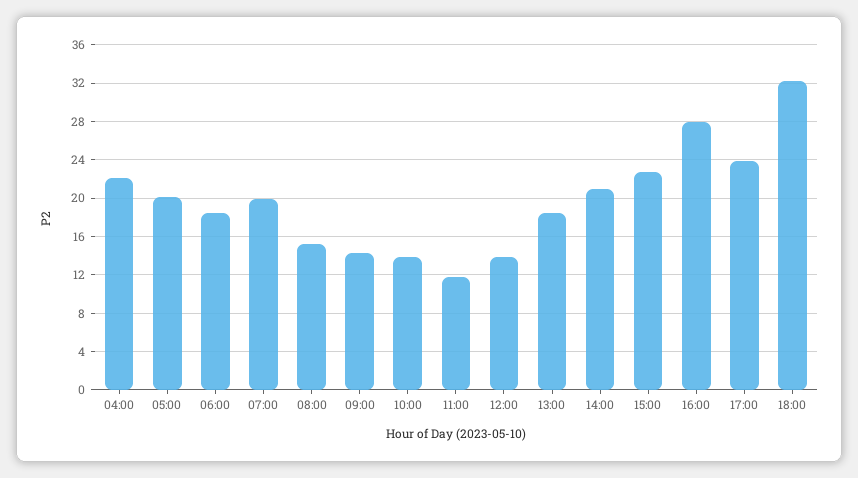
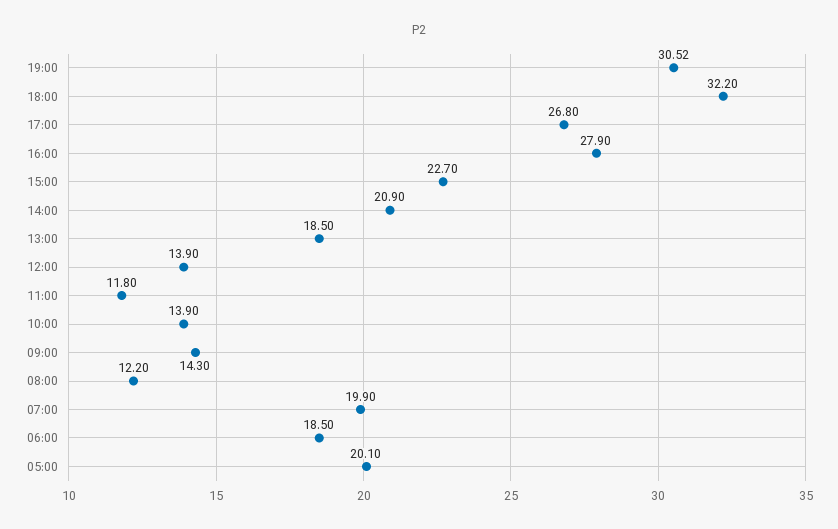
04:00: 22 -> none
08:00: 15 -> 12.2
17:00: 24 -> 26.8
19:00: none -> 30.52

